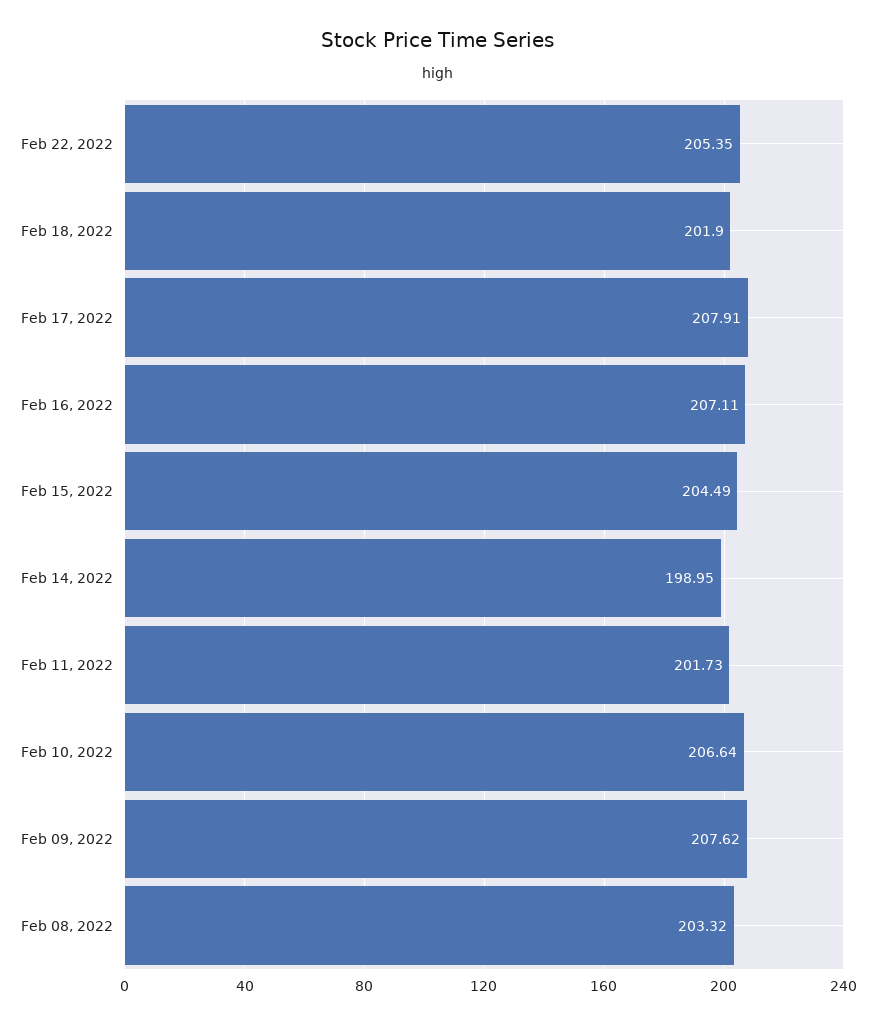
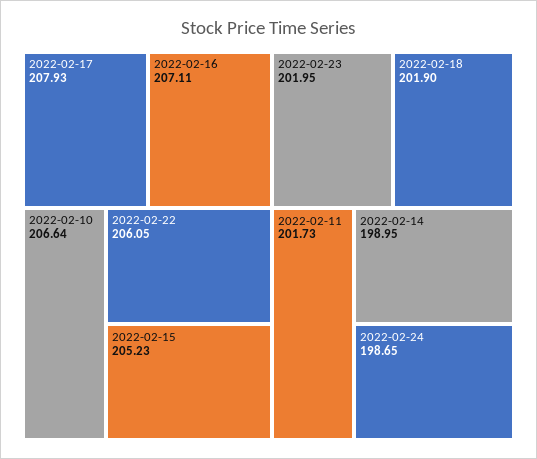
Feb 22, 2022: 205.35 -> 206.05
Feb 17, 2022: 207.91 -> 207.93
Feb 15, 2022: 204.49 -> 205.23
Feb 09, 2022: 207.62 -> none
Feb 08, 2022: 203.32 -> none
2022-02-23: none -> 201.95
2022-02-24: none -> 198.65

